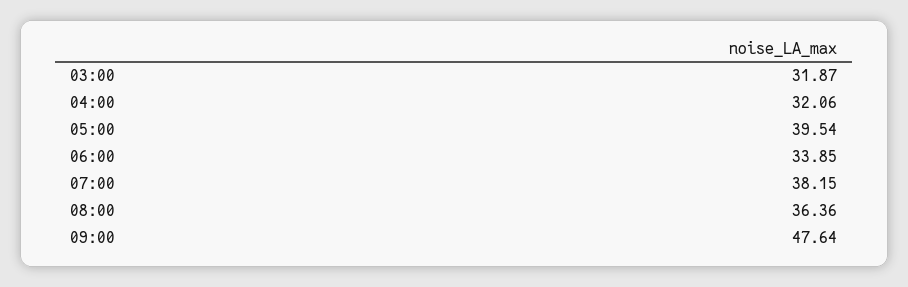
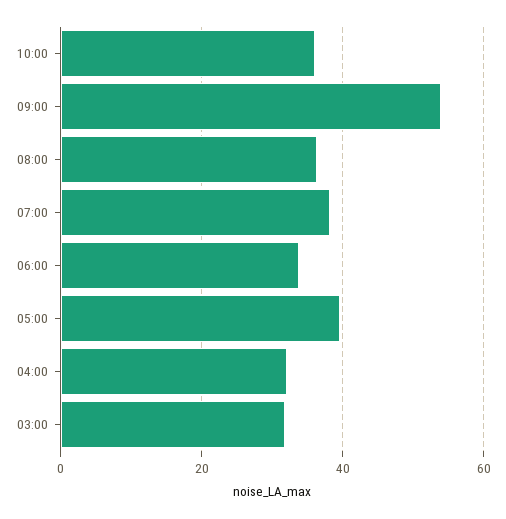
09:00: 47.64 -> 54
10:00: none -> 36

